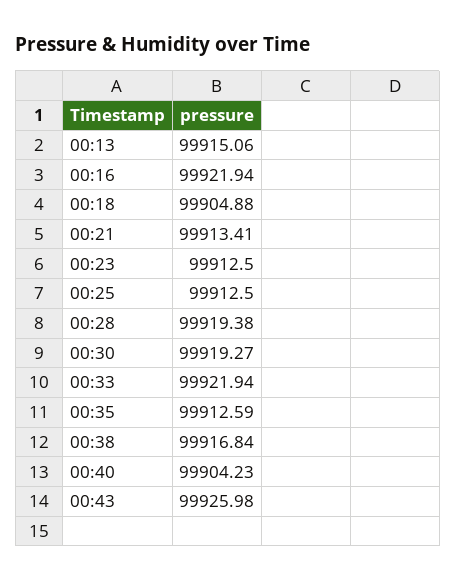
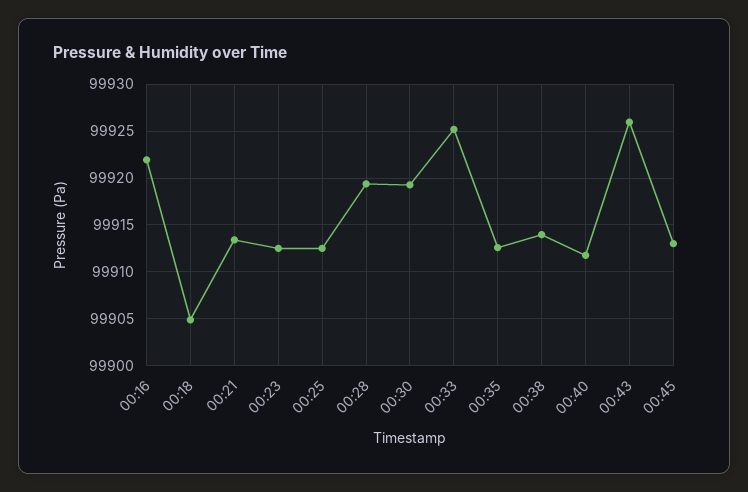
00:13: 99915.06 -> none
00:33: 99921.94 -> 99925
00:38: 99916.84 -> 99914
00:40: 99904.23 -> 99912
00:45: none -> 99913

